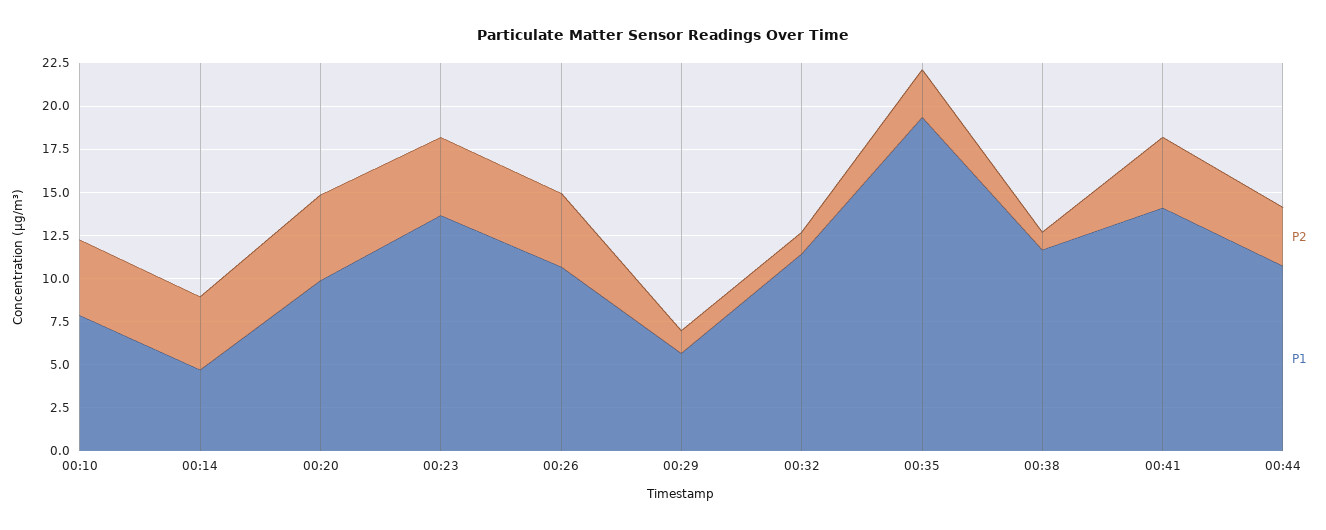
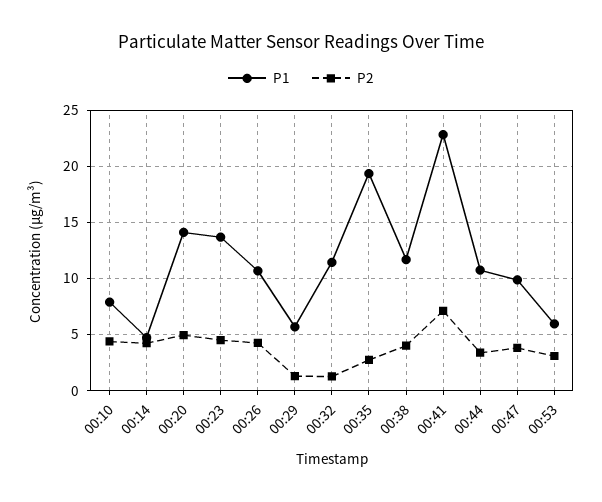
P1, 00:20: 10 -> 14
P2, 00:38: 1 -> 4
P2, 00:41: 4 -> 7
P1, 00:41: 14 -> 23
P1, 00:47: none -> 10
P2, 00:47: none -> 4
P1, 00:53: none -> 6
P2, 00:53: none -> 3

